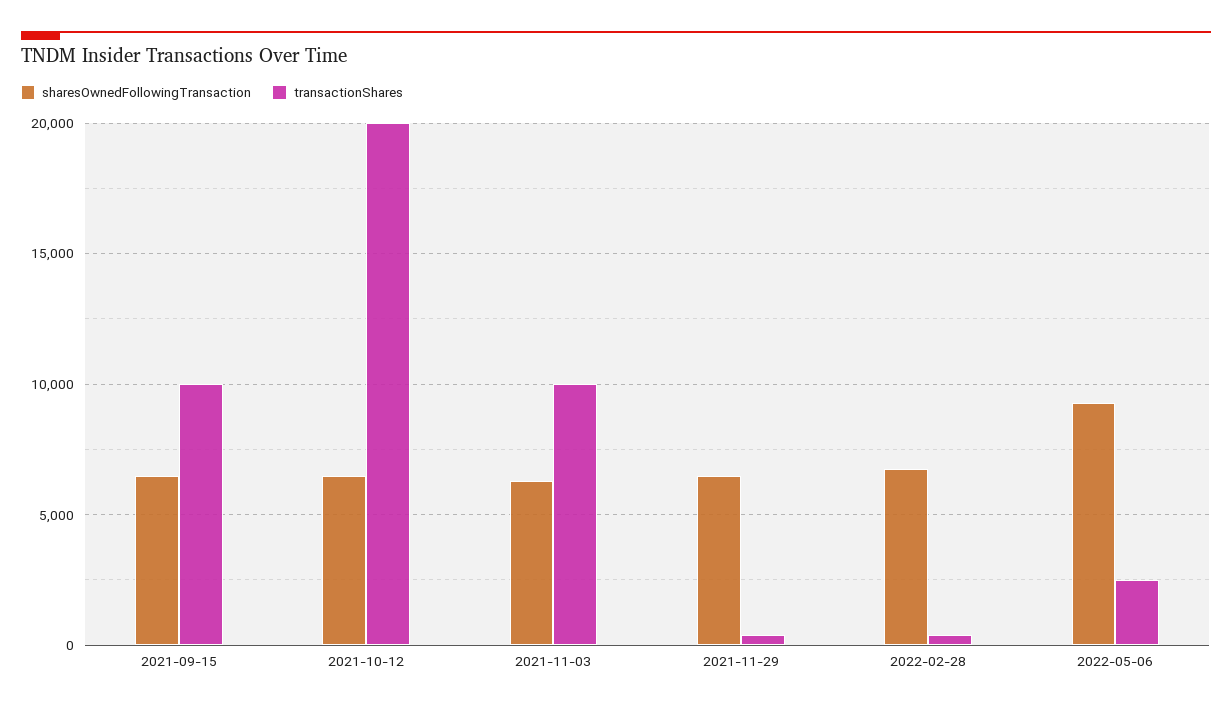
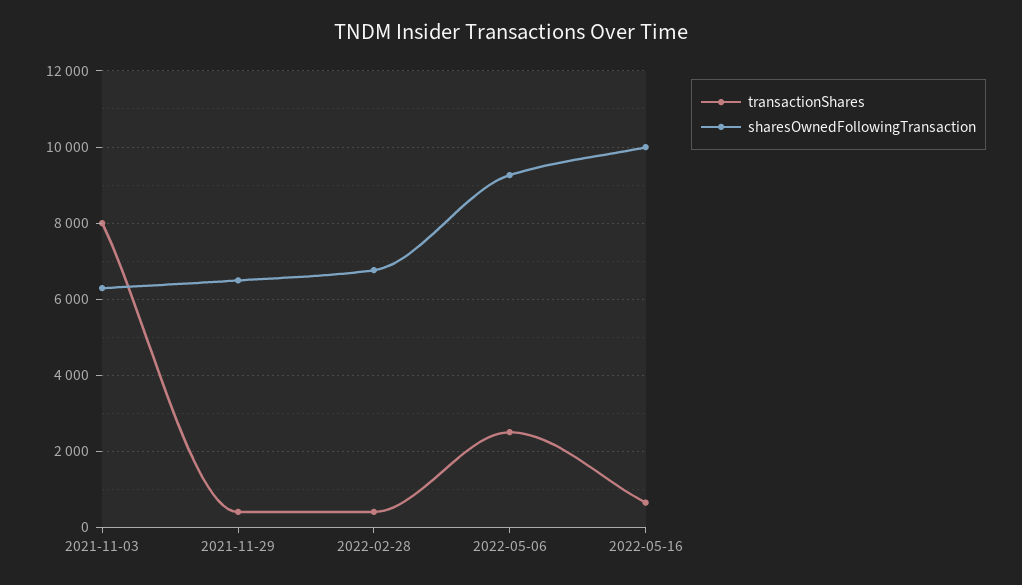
sharesOwnedFollowingTransaction, 2021-09-15: 6500 -> none
transactionShares, 2021-09-15: 10000 -> none
sharesOwnedFollowingTransaction, 2021-10-12: 6500 -> none
transactionShares, 2021-10-12: 20000 -> none
transactionShares, 2021-11-03: 10000 -> 8000
transactionShares, 2022-05-16: none -> 600
sharesOwnedFollowingTransaction, 2022-05-16: none -> 10000

